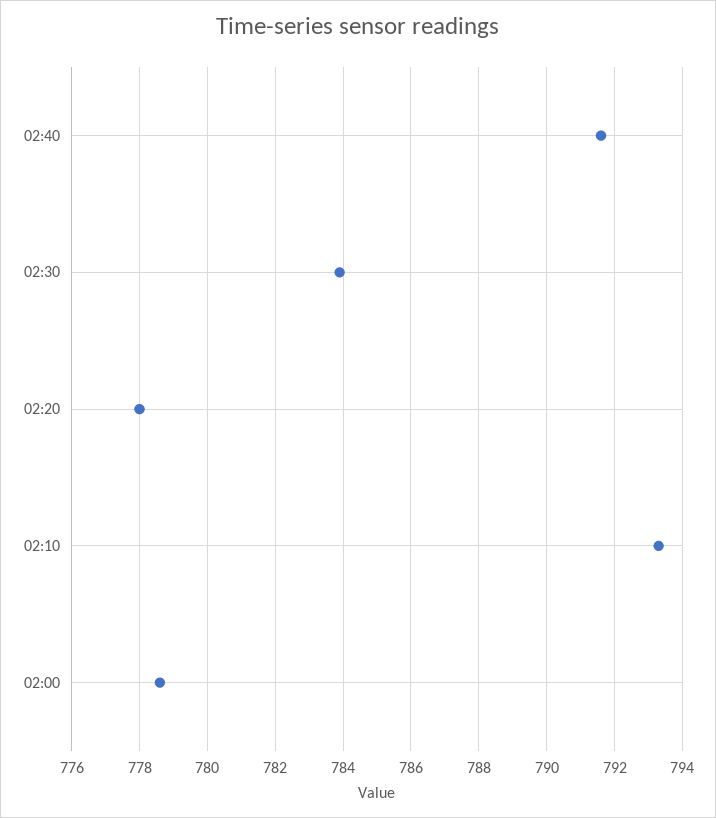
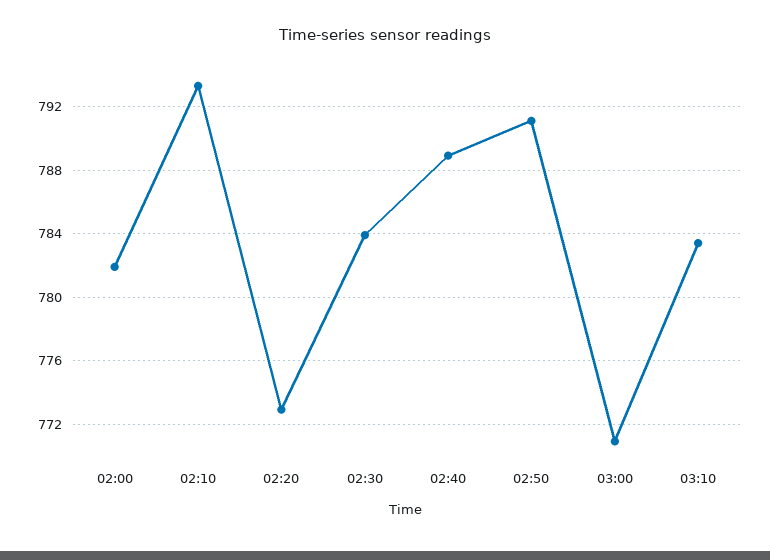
02:40: 791.5 -> 789
02:20: 778 -> 773
02:00: 778.5 -> 782
02:50: none -> 791
03:00: none -> 771
03:10: none -> 783.5

